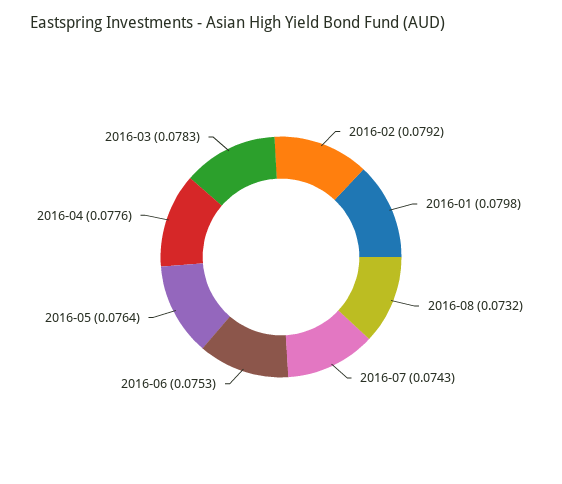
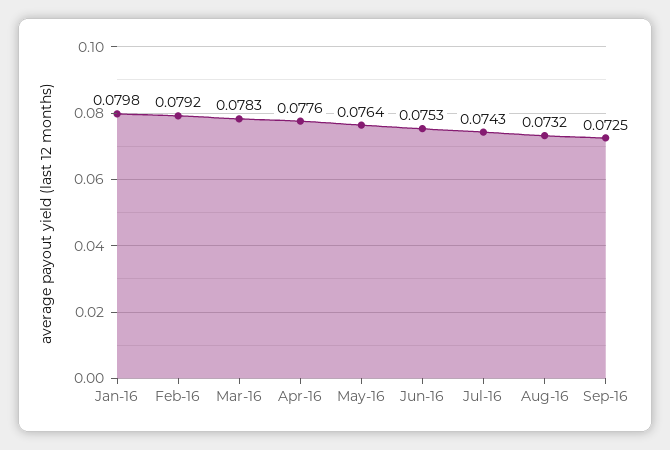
Sep-16: none -> 0.0725

